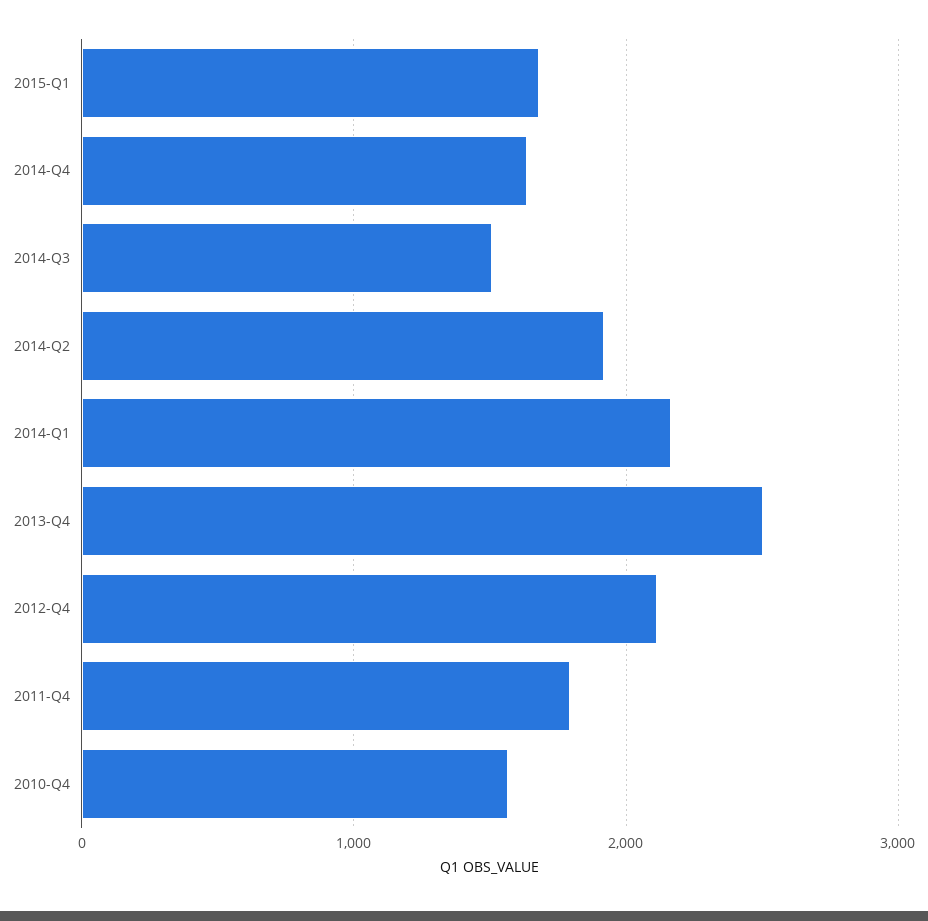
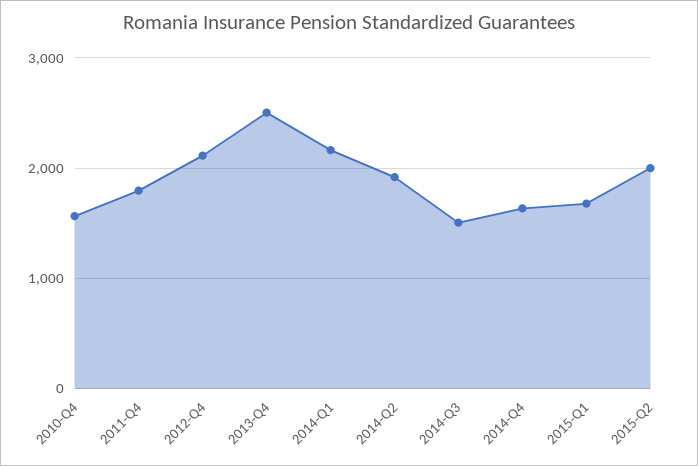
2015-Q2: none -> 2000

